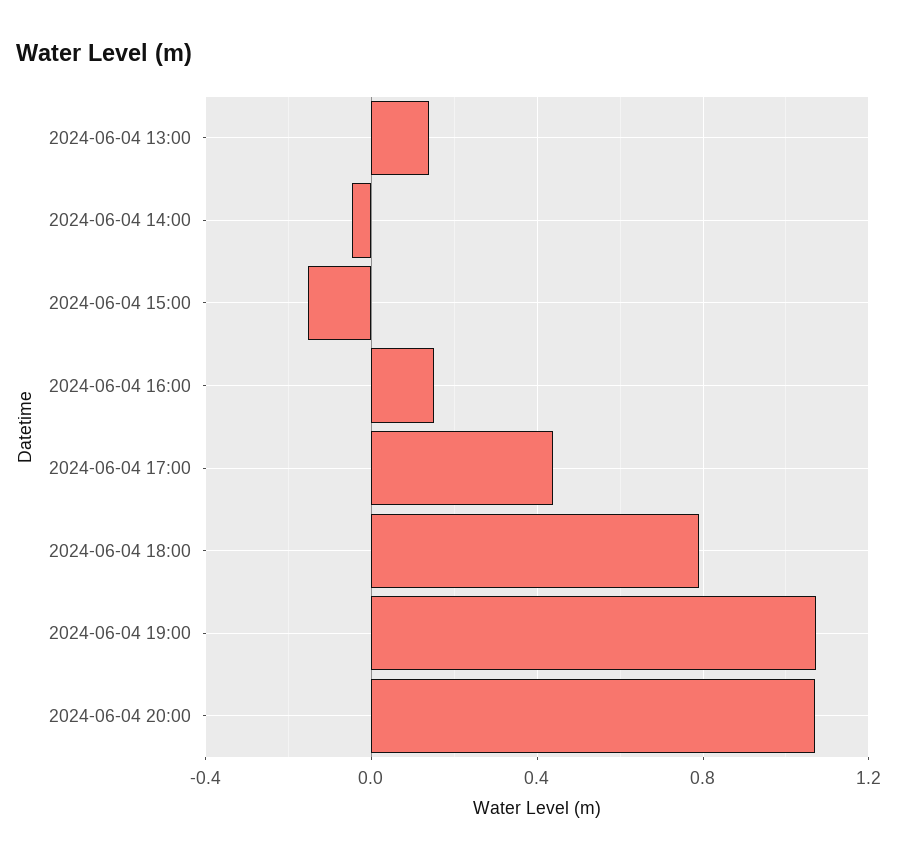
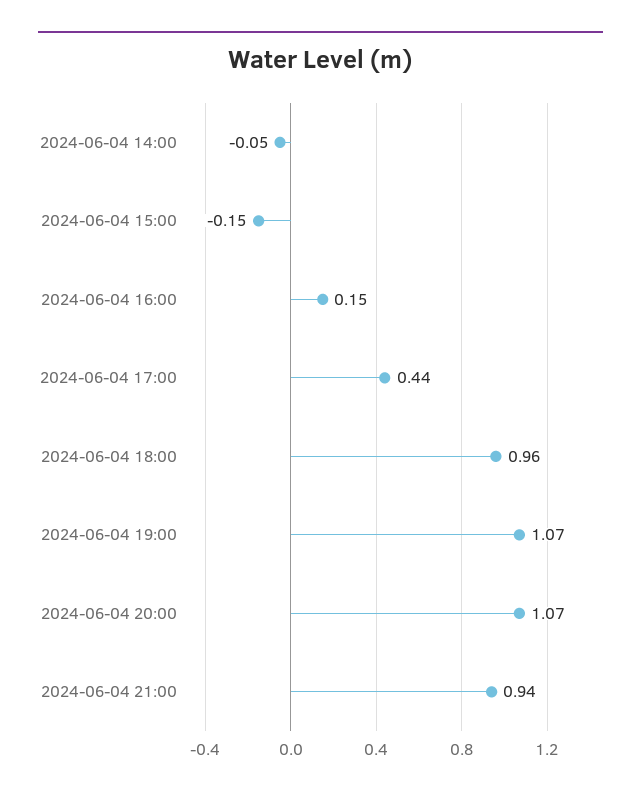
2024-06-04 13:00: 0.15 -> none
2024-06-04 18:00: 0.8 -> 0.96
2024-06-04 21:00: none -> 0.94

